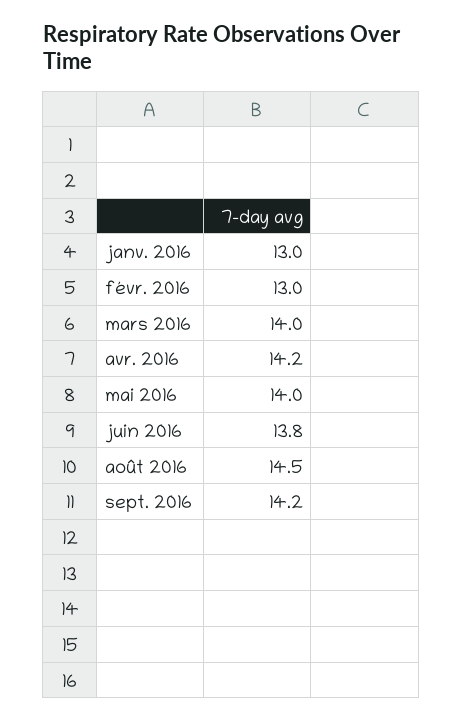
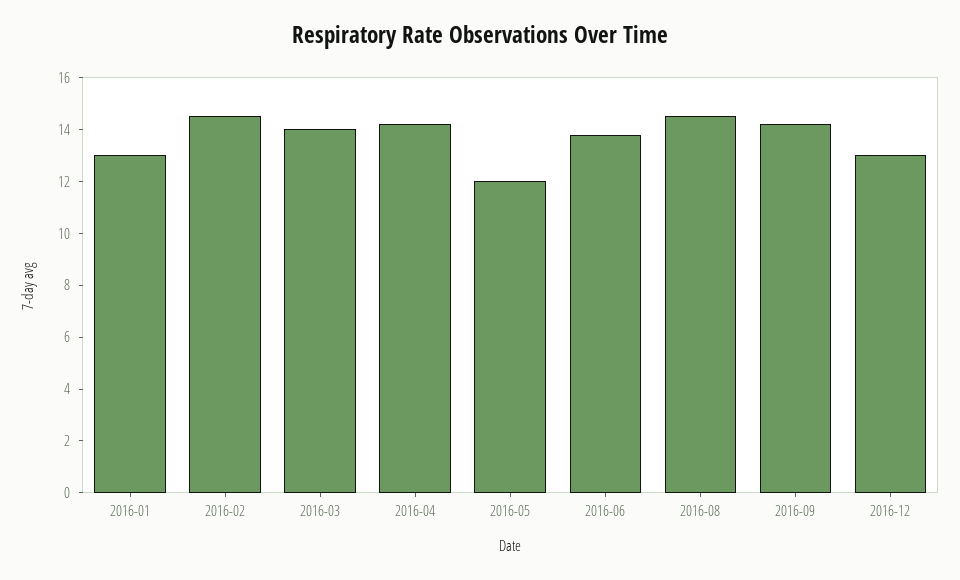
févr. 2016: 13 -> 14.5
mai 2016: 14 -> 12
2016-12: none -> 13

